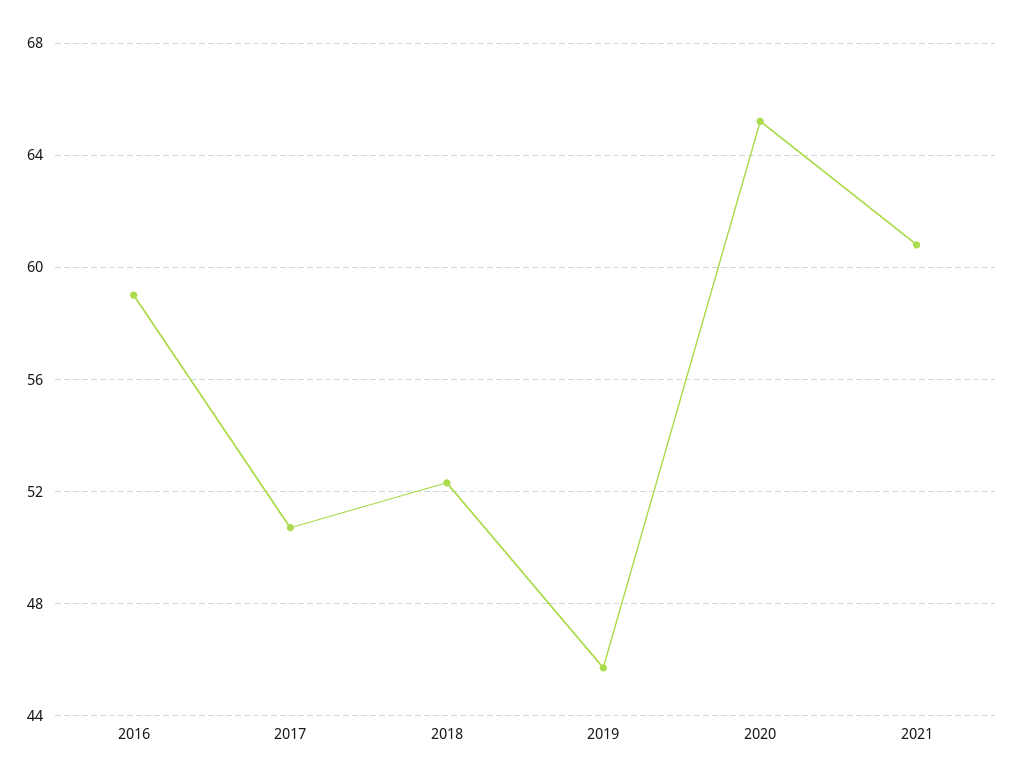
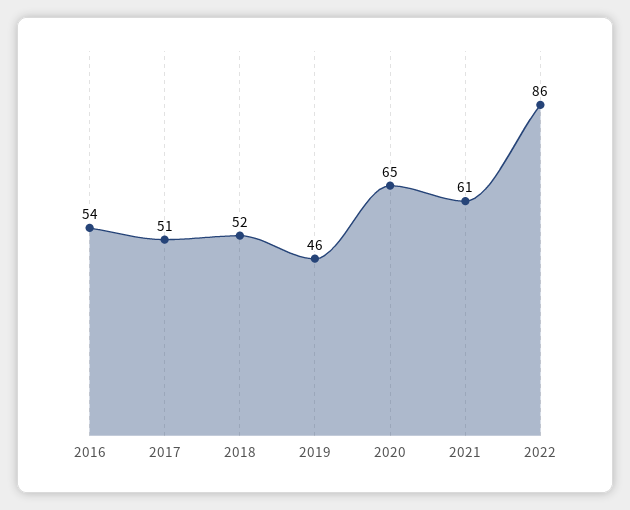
2016: 59 -> 54
2022: none -> 86

